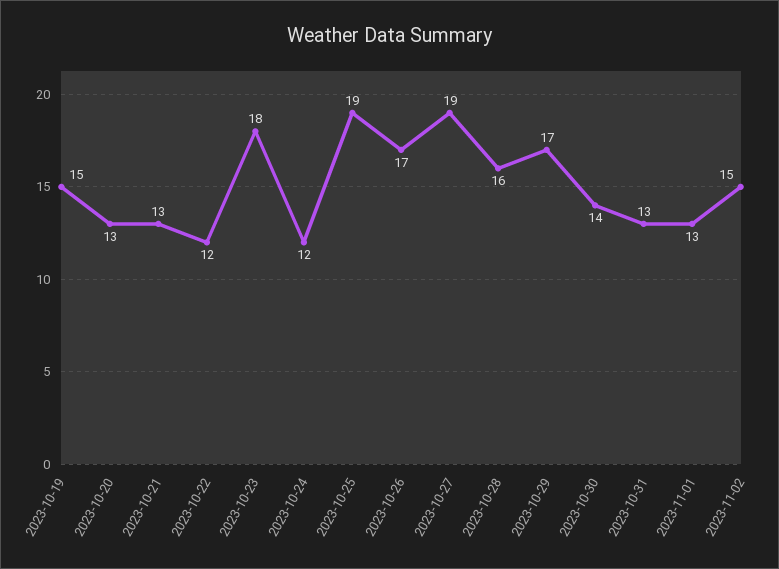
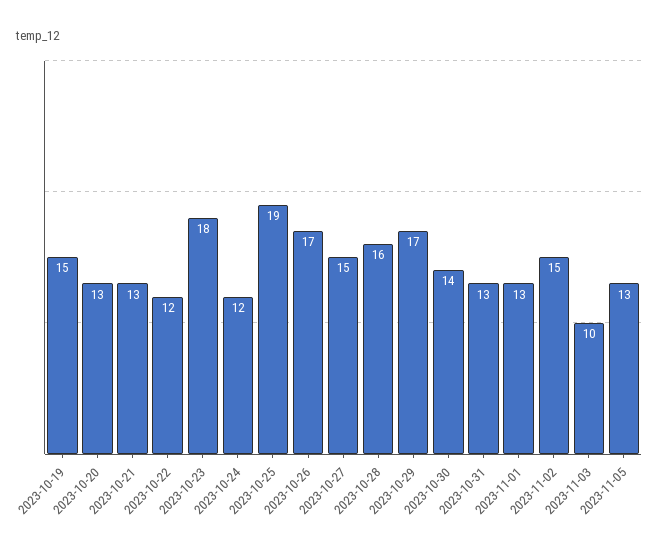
2023-10-27: 19 -> 15
2023-11-03: none -> 10
2023-11-05: none -> 13

